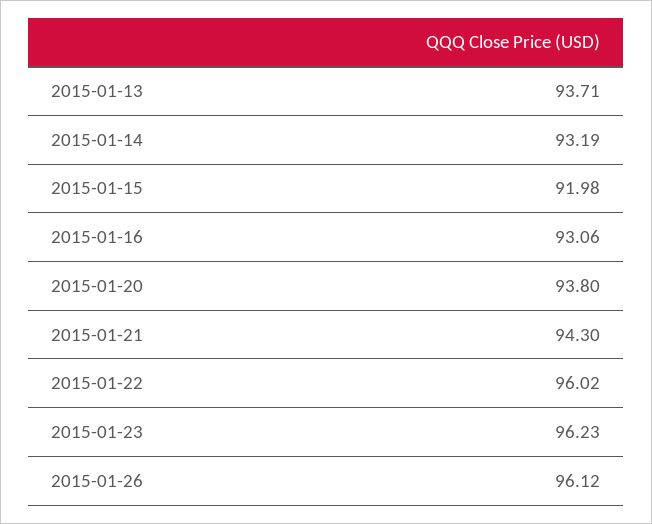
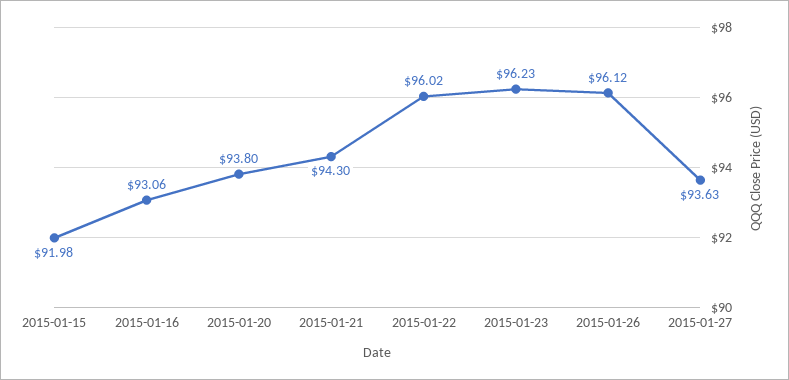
2015-01-13: 93.71 -> none
2015-01-14: 93.19 -> none
2015-01-27: none -> 93.63

